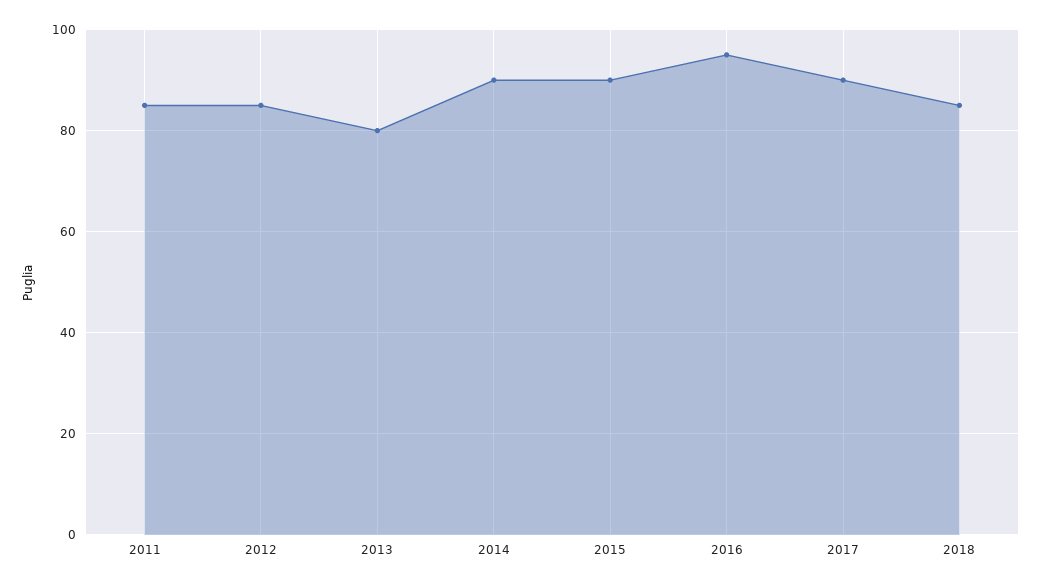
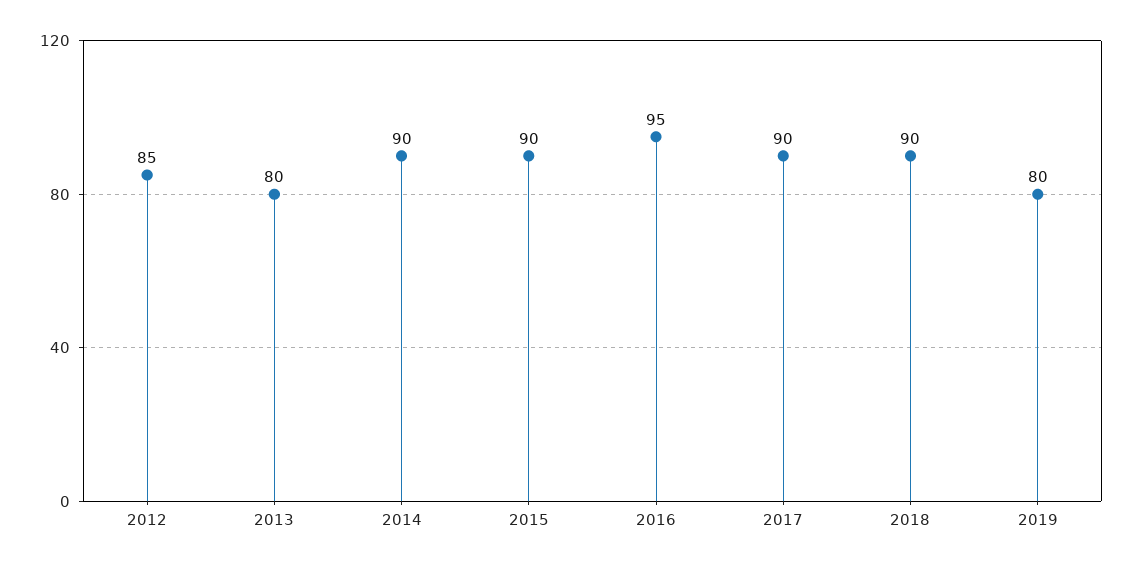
2011: 85 -> none
2018: 85 -> 90
2019: none -> 80

